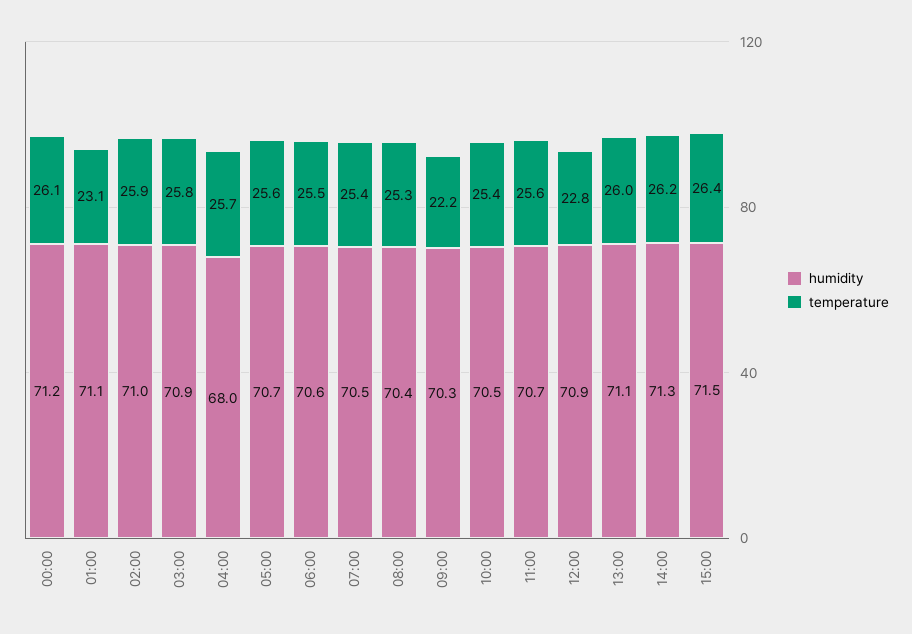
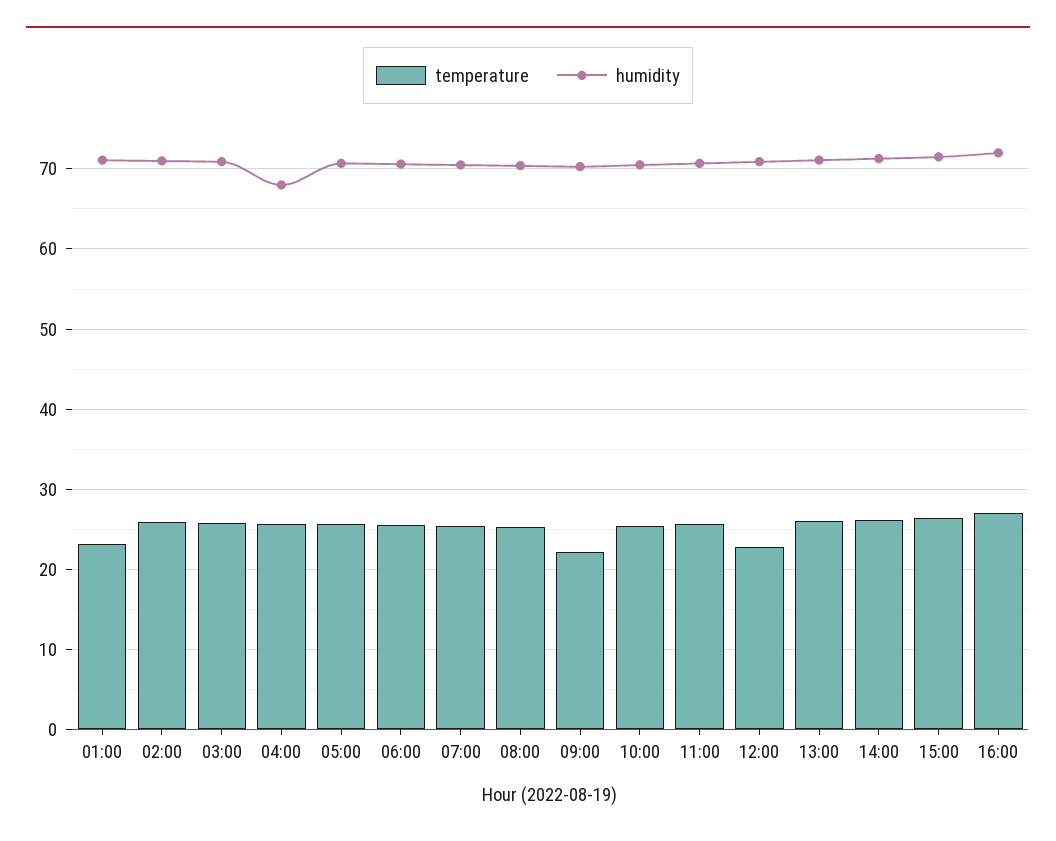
humidity, 00:00: 71.2 -> none
temperature, 00:00: 26.1 -> none
temperature, 16:00: none -> 27
humidity, 16:00: none -> 72

